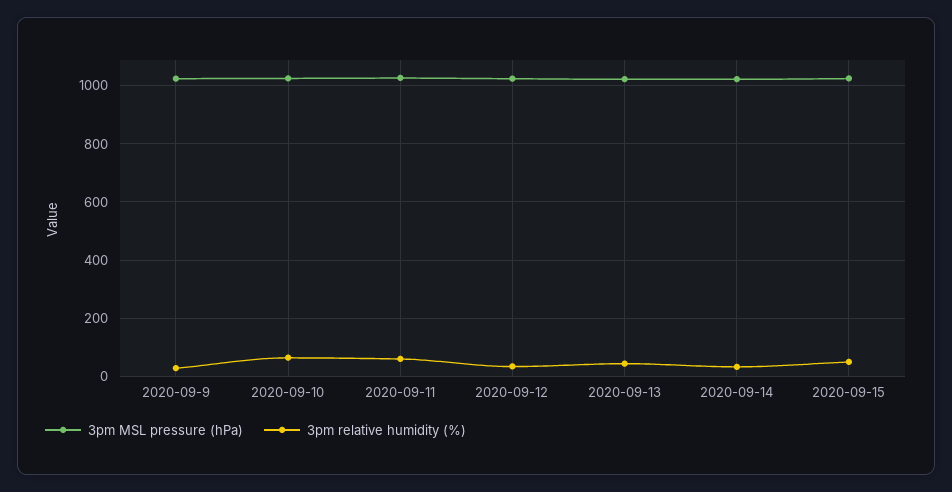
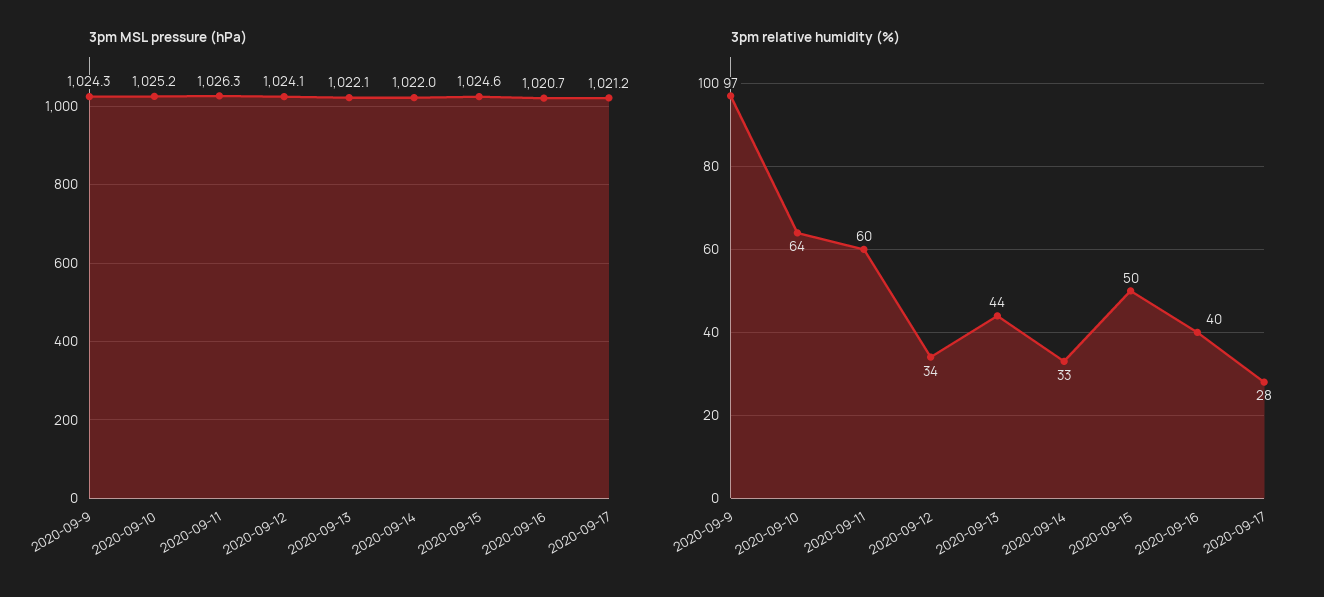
3pm relative humidity (%), 2020-09-9: 25 -> 97
3pm MSL pressure (hPa), 2020-09-16: none -> 1020.7
3pm MSL pressure (hPa), 2020-09-17: none -> 1021.2
3pm relative humidity (%), 2020-09-16: none -> 40
3pm relative humidity (%), 2020-09-17: none -> 28

